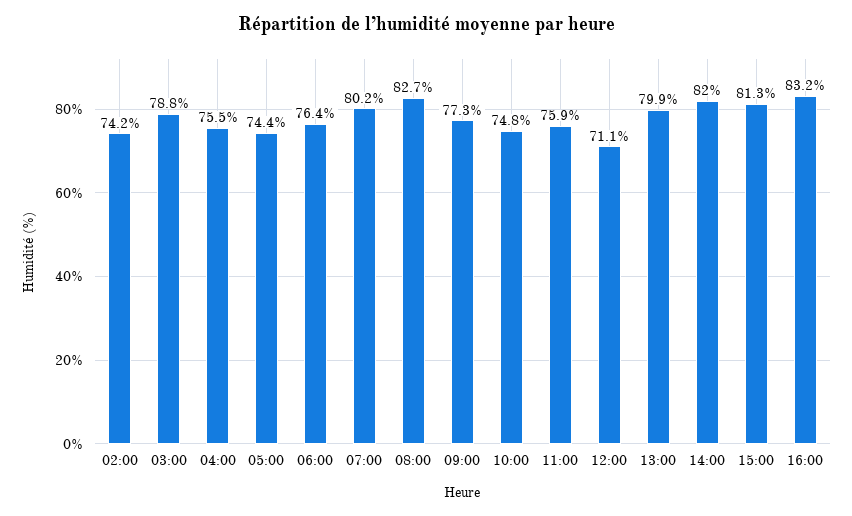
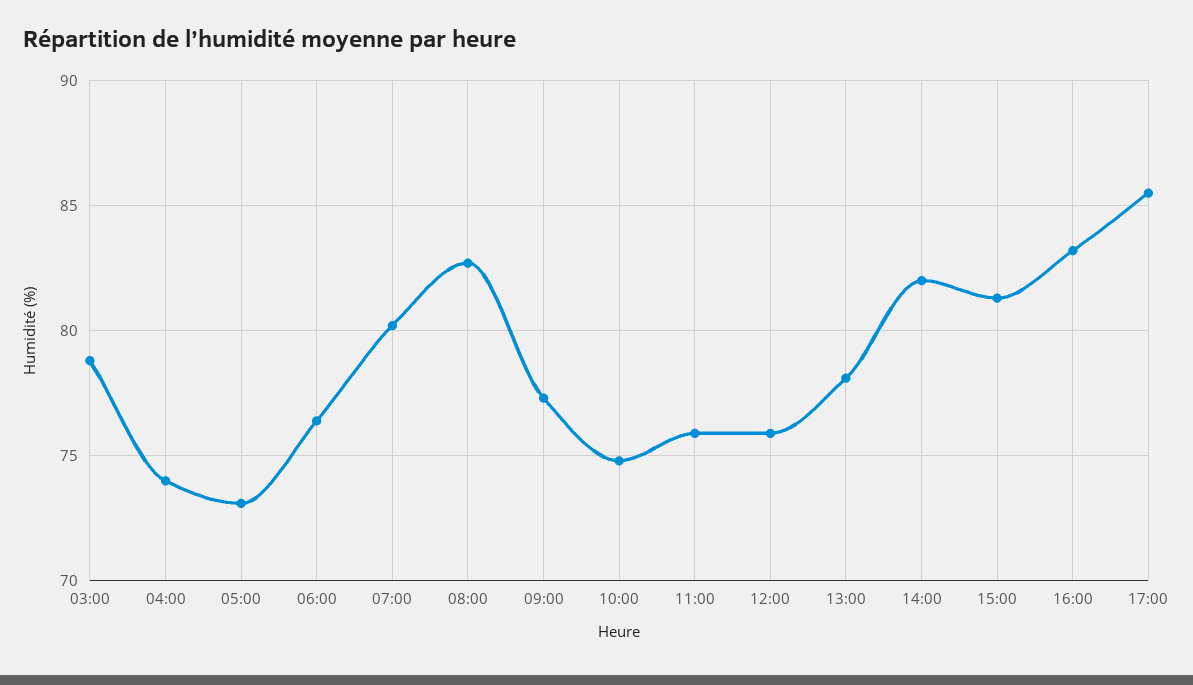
02:00: 74.2 -> none
04:00: 75.5 -> 74
05:00: 74.4 -> 73
12:00: 71.1 -> 76
13:00: 79.9 -> 78
17:00: none -> 85.5

